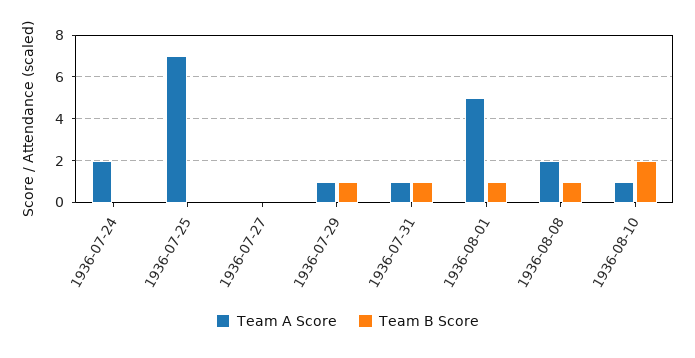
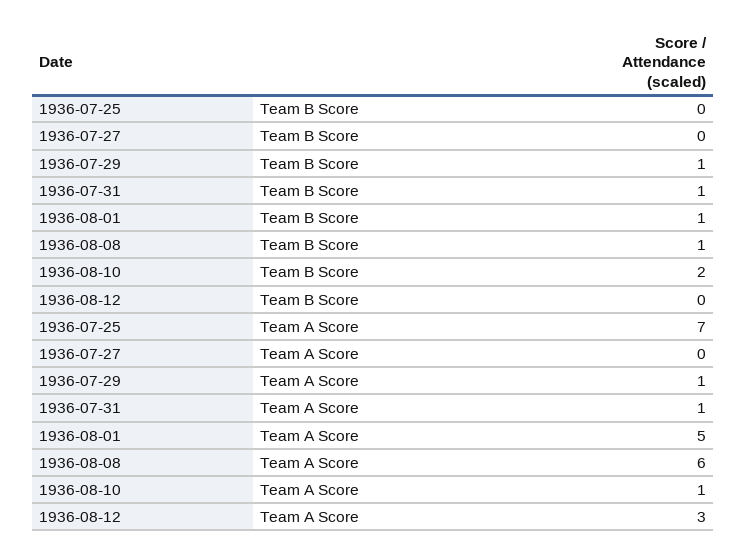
Team A Score, 1936-07-24: 2 -> none
Team B Score, 1936-07-24: 0 -> none
Team A Score, 1936-08-08: 2 -> 6
Team B Score, 1936-08-12: none -> 0
Team A Score, 1936-08-12: none -> 3

